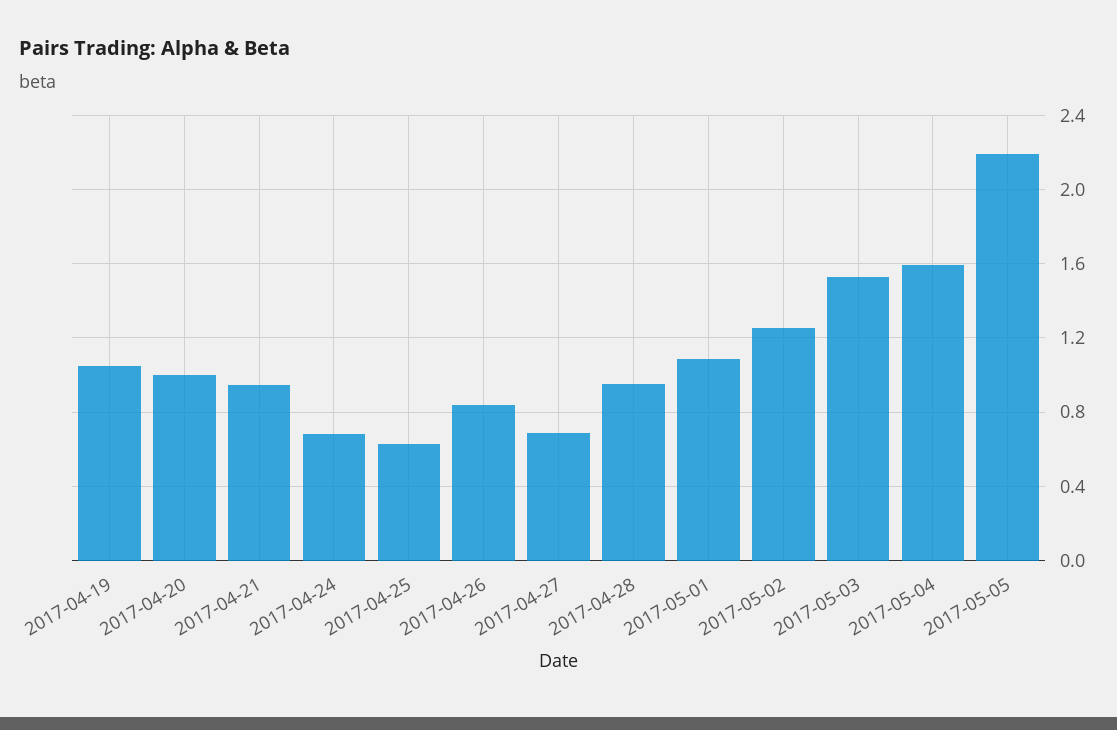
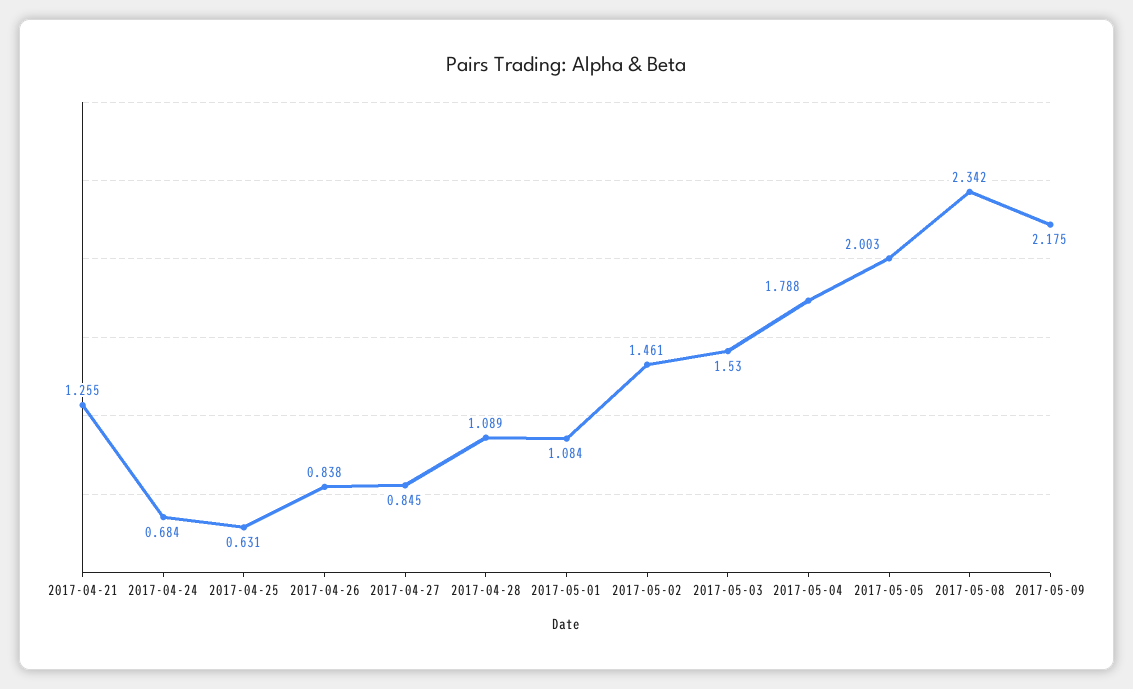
2017-04-19: 1.05 -> none
2017-04-20: 1 -> none
2017-04-21: 0.95 -> 1.255
2017-04-27: 0.7 -> 0.845
2017-04-28: 0.95 -> 1.089
2017-05-02: 1.25 -> 1.461
2017-05-04: 1.6 -> 1.788
2017-05-05: 2.2 -> 2.003
2017-05-08: none -> 2.342
2017-05-09: none -> 2.175

